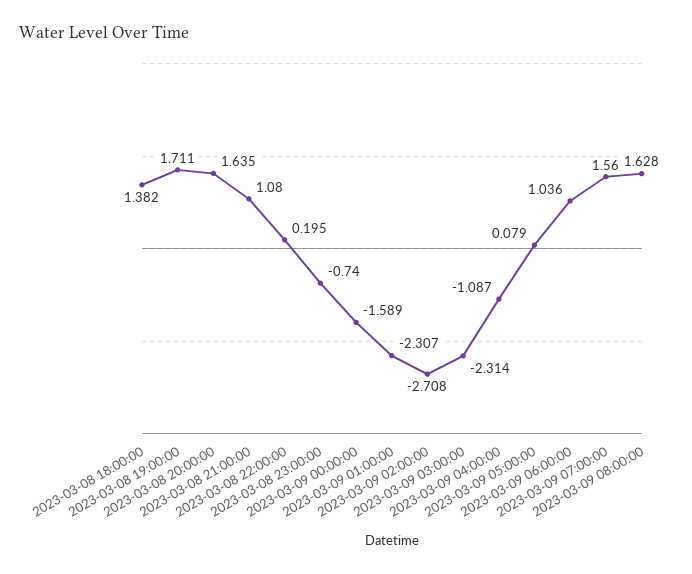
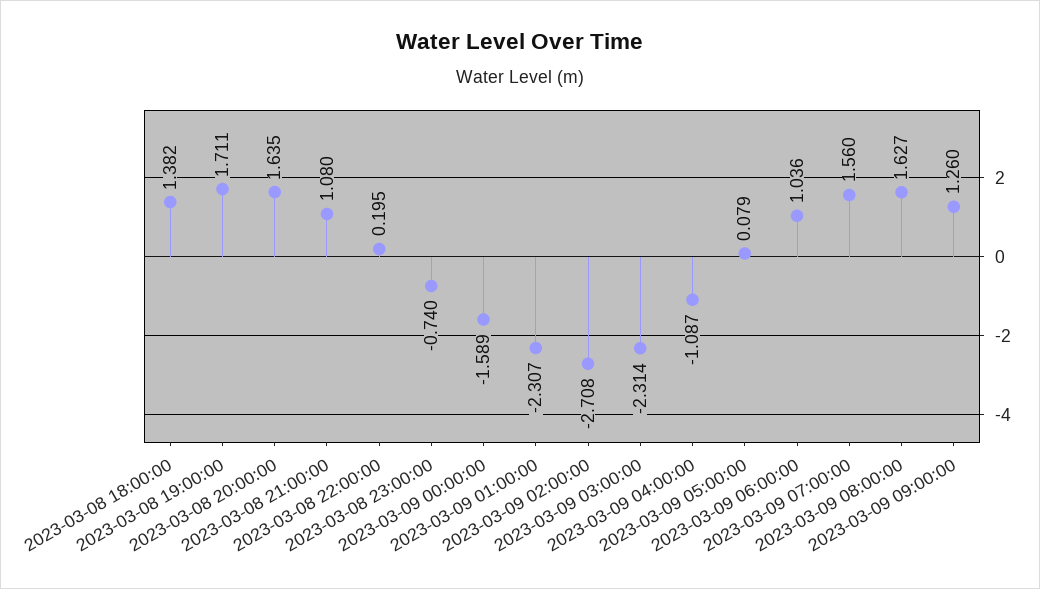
2023-03-09 08:00:00: 1.628 -> 1.627
2023-03-09 09:00:00: none -> 1.26

